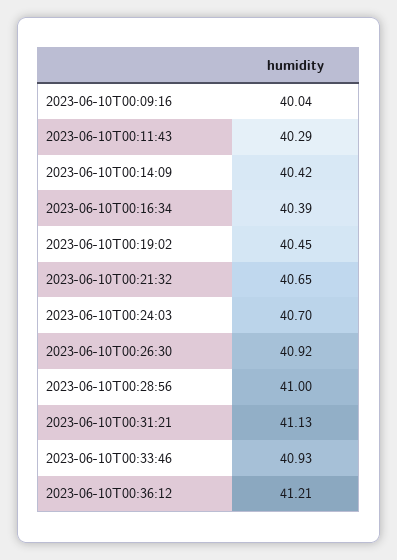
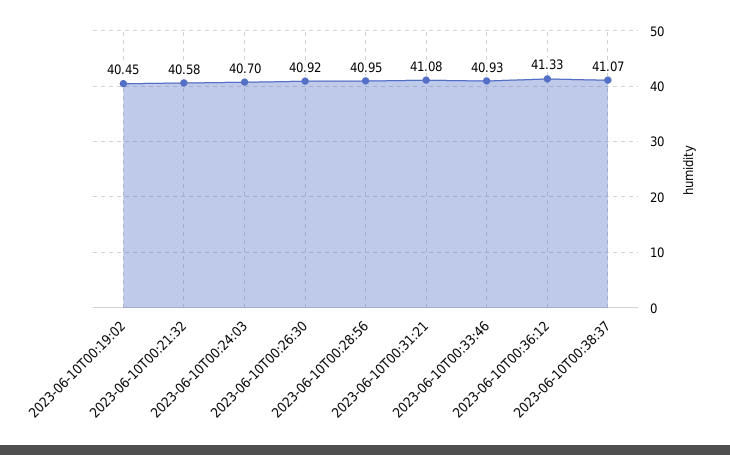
2023-06-10T00:09:16: 40.04 -> none
2023-06-10T00:11:43: 40.29 -> none
2023-06-10T00:14:09: 40.42 -> none
2023-06-10T00:16:34: 40.39 -> none
2023-06-10T00:21:32: 40.65 -> 40.58
2023-06-10T00:28:56: 41 -> 40.95
2023-06-10T00:31:21: 41.13 -> 41.08
2023-06-10T00:36:12: 41.21 -> 41.33
2023-06-10T00:38:37: none -> 41.07

